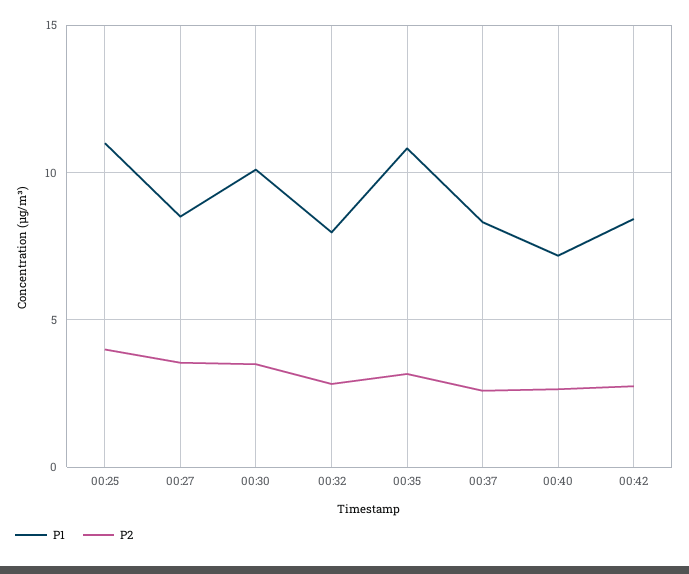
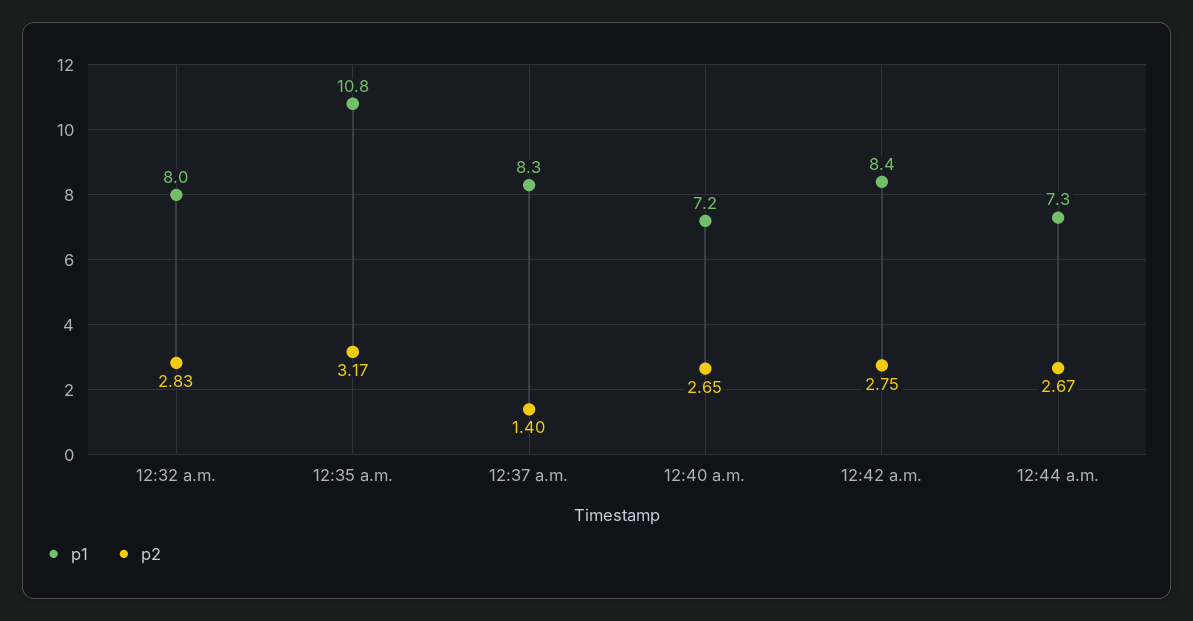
P1, 00:25: 11 -> none
P2, 00:25: 4 -> none
P1, 00:27: 8.5 -> none
P2, 00:27: 3.5 -> none
P1, 00:30: 10 -> none
P2, 00:30: 3.5 -> none
P2, 00:37: 2.5 -> 1.4
P1, 12:44 a.m.: none -> 7.3
P2, 12:44 a.m.: none -> 2.67

